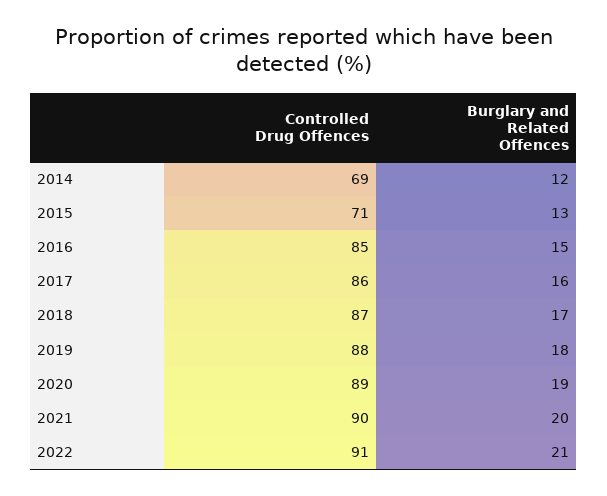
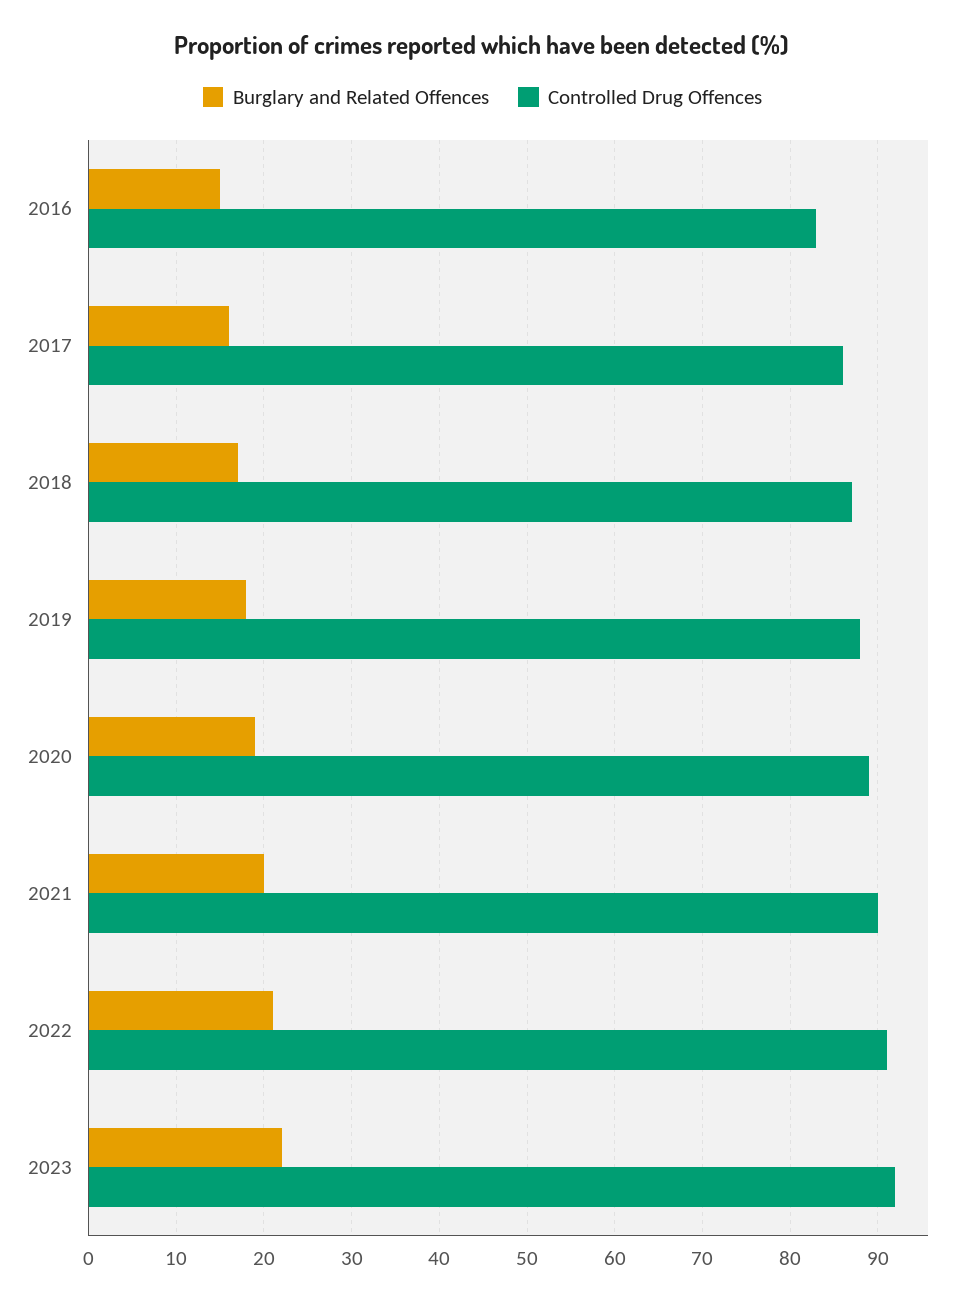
Controlled Drug Offences, 2014: 69 -> none
Burglary and Related Offences, 2014: 12 -> none
Controlled Drug Offences, 2015: 71 -> none
Burglary and Related Offences, 2015: 13 -> none
Controlled Drug Offences, 2016: 85 -> 83
Burglary and Related Offences, 2023: none -> 22
Controlled Drug Offences, 2023: none -> 92

